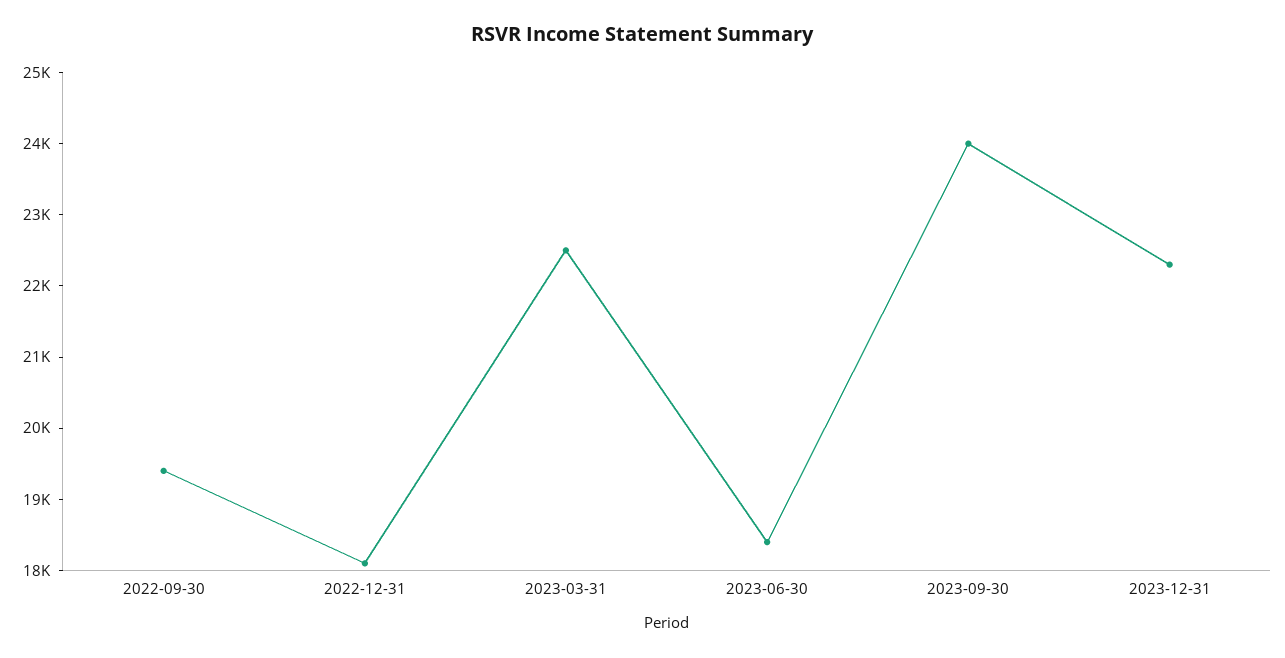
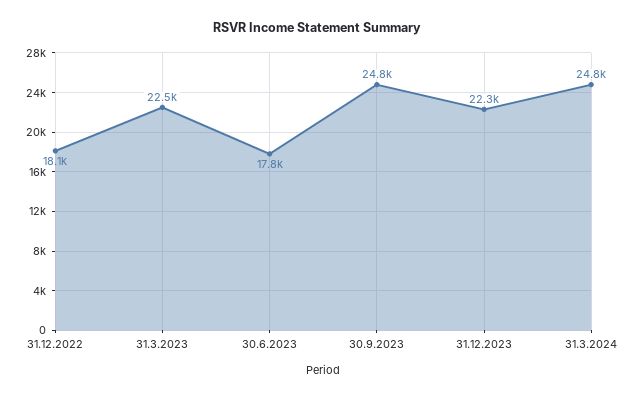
2022-09-30: 19400 -> none
2023-06-30: 18400 -> 17800
2023-09-30: 24000 -> 24800
31.3.2024: none -> 24800

